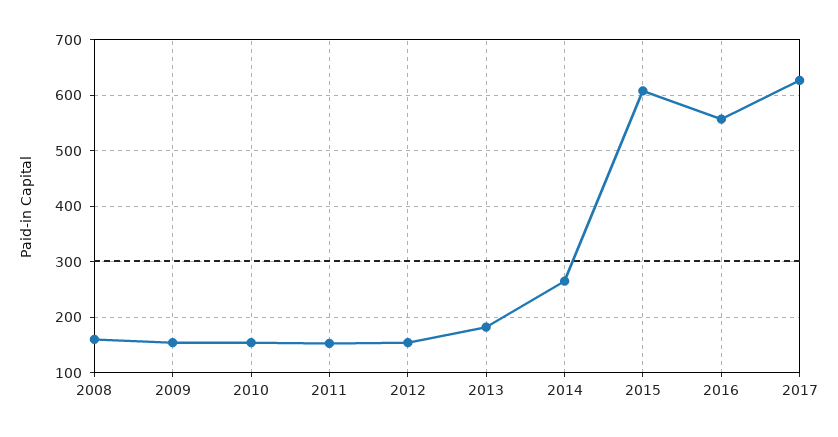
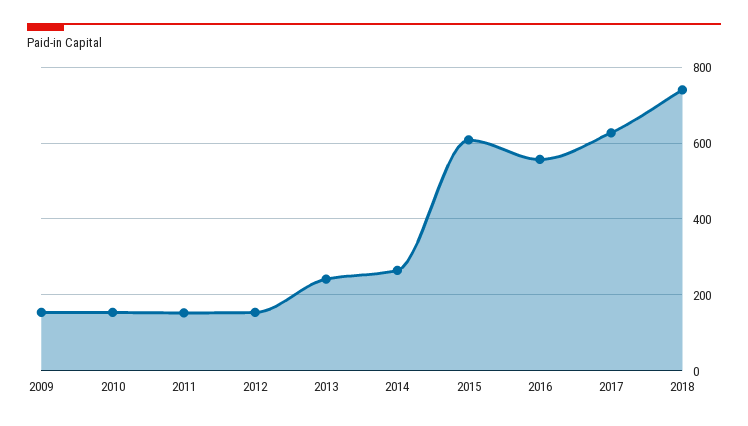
2008: 160 -> none
2013: 180 -> 240
2018: none -> 740

